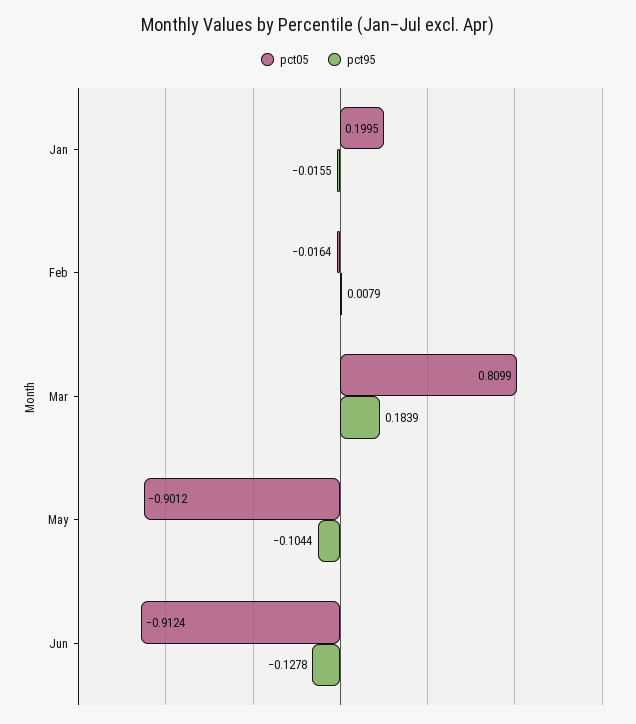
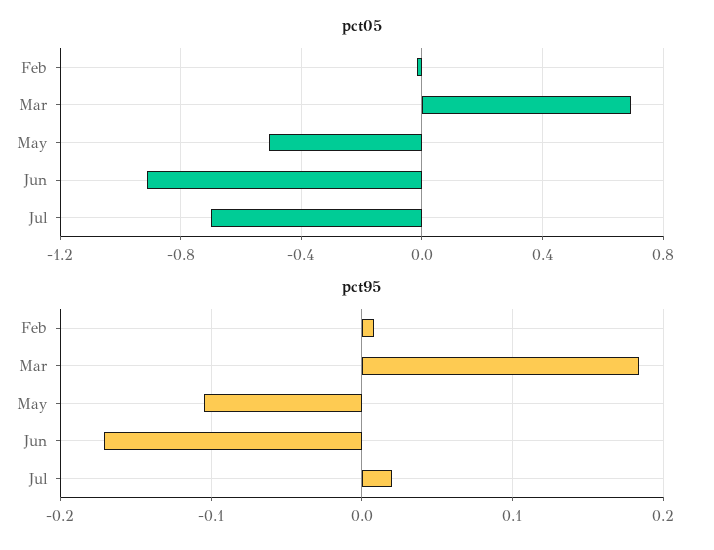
pct05, Jan: 0.1995 -> none
pct95, Jan: -0.0155 -> none
pct05, Mar: 0.8099 -> 0.7
pct05, May: -0.9012 -> -0.5
pct95, Jun: -0.1278 -> -0.17
pct05, Jul: none -> -0.7
pct95, Jul: none -> 0.02

